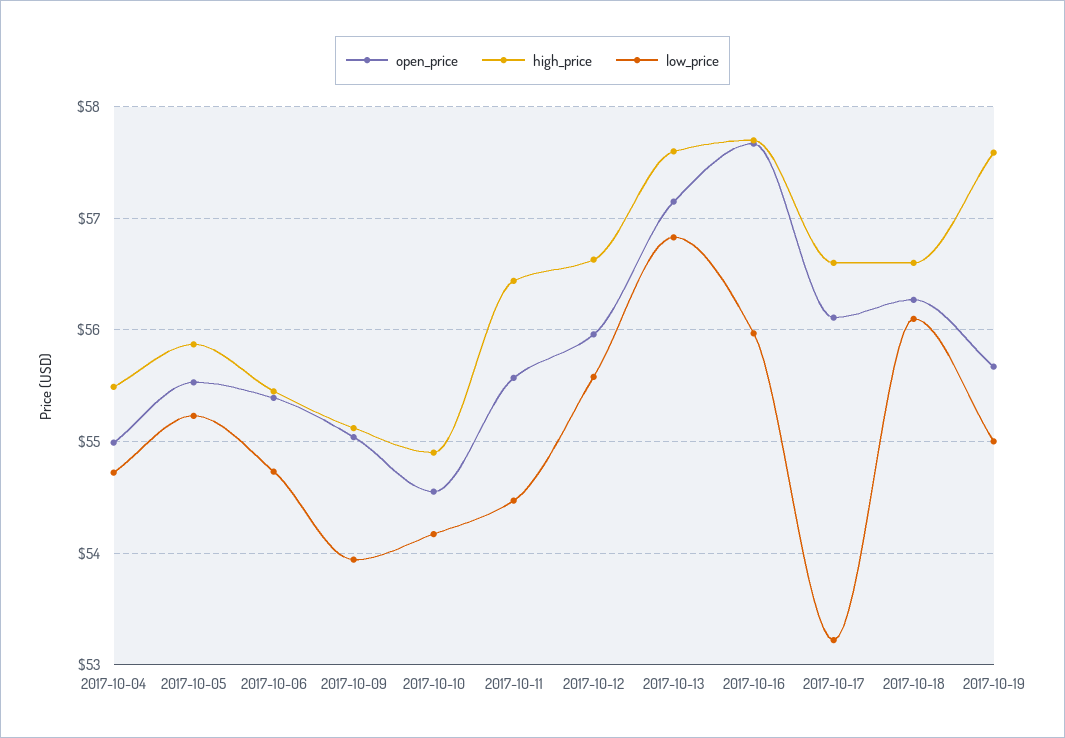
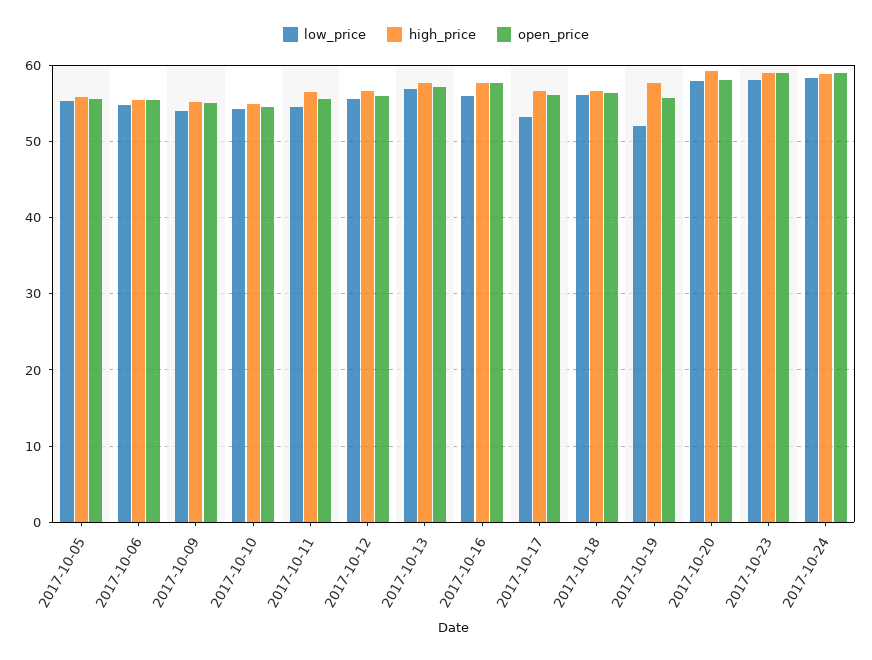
open_price, 2017-10-04: 55 -> none
high_price, 2017-10-04: 55.5 -> none
low_price, 2017-10-04: 54.7 -> none
low_price, 2017-10-19: 55 -> 52
low_price, 2017-10-20: none -> 58
high_price, 2017-10-20: none -> 59
open_price, 2017-10-20: none -> 58
low_price, 2017-10-23: none -> 58
high_price, 2017-10-23: none -> 59
open_price, 2017-10-23: none -> 59
low_price, 2017-10-24: none -> 58
high_price, 2017-10-24: none -> 59
open_price, 2017-10-24: none -> 59

